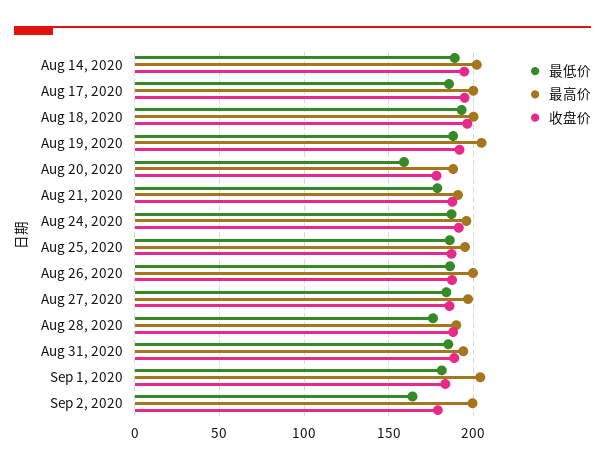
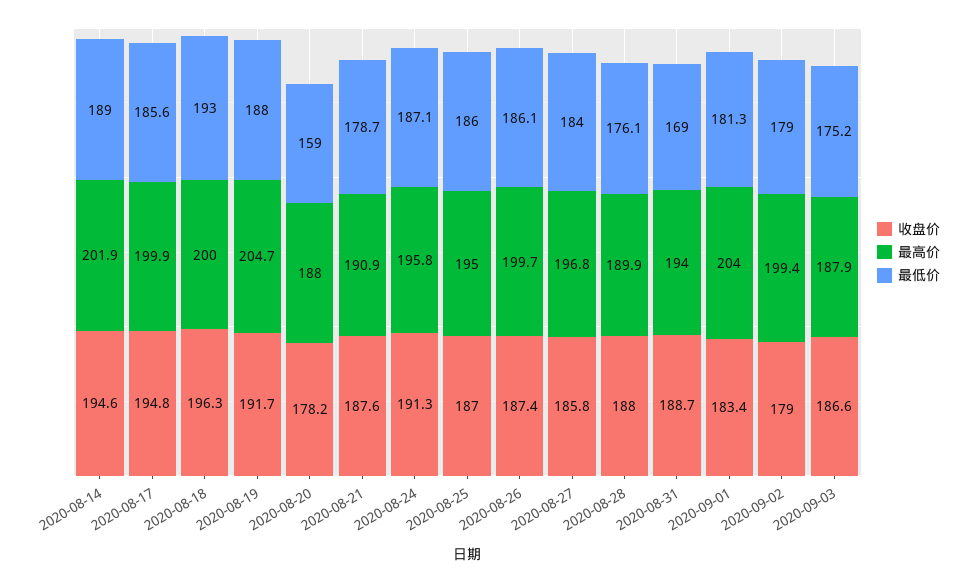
最低价, Aug 31, 2020: 185 -> 169
最低价, Sep 2, 2020: 165 -> 179
收盘价, 2020-09-03: none -> 186.6
最高价, 2020-09-03: none -> 187.9
最低价, 2020-09-03: none -> 175.2

